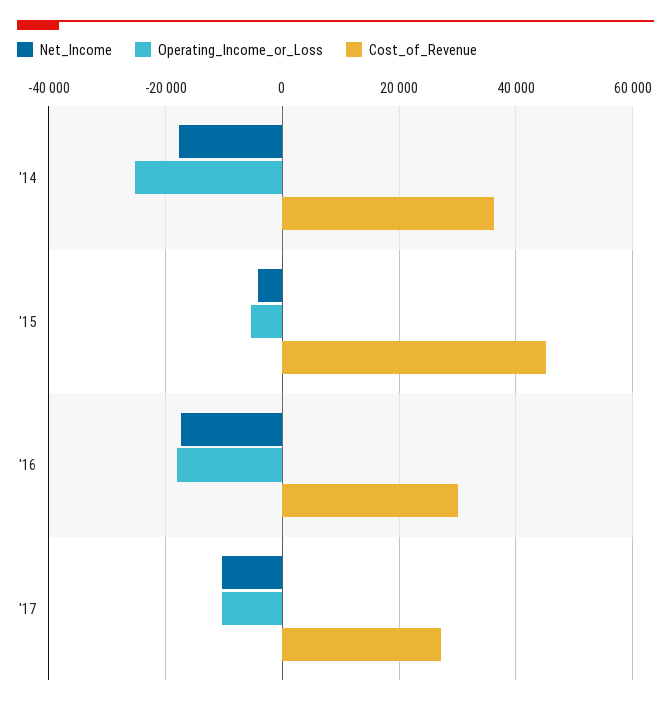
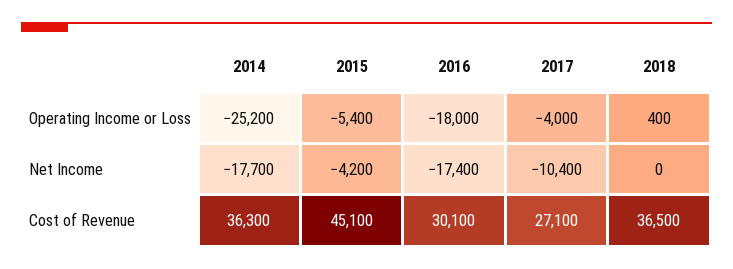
Operating_Income_or_Loss, '17: -10000 -> -4000
Operating_Income_or_Loss, 2018: none -> 400
Net_Income, 2018: none -> 0
Cost_of_Revenue, 2018: none -> 36500

